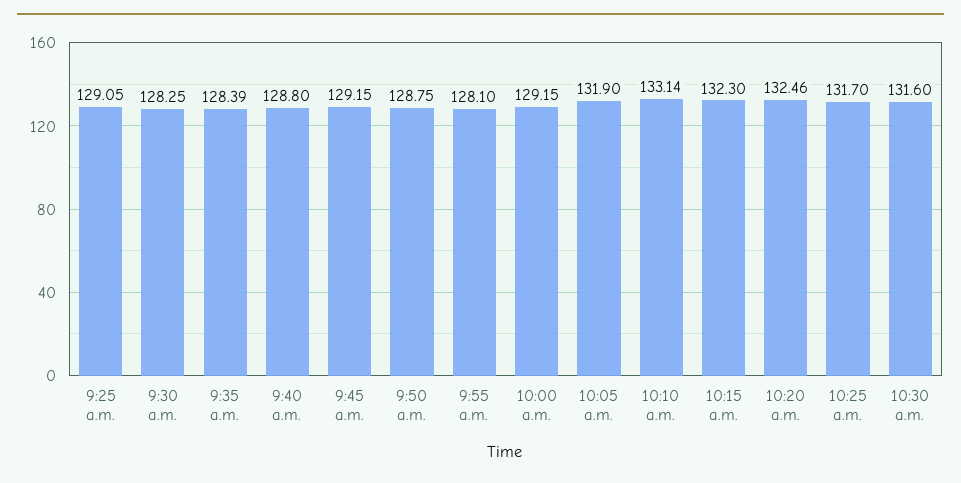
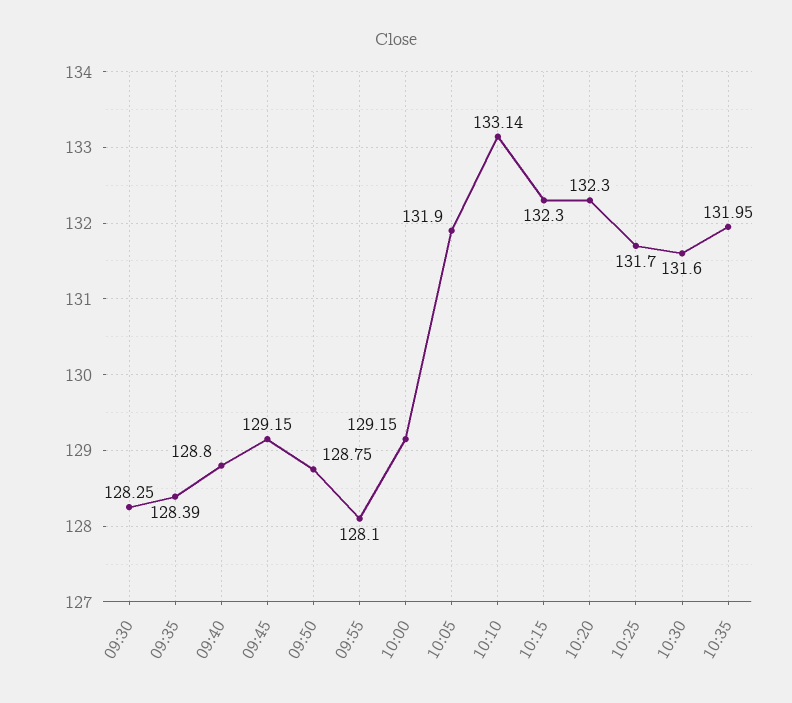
9:25 a.m.: 129.05 -> none
10:20 a.m.: 132.46 -> 132.3
10:35: none -> 131.95

